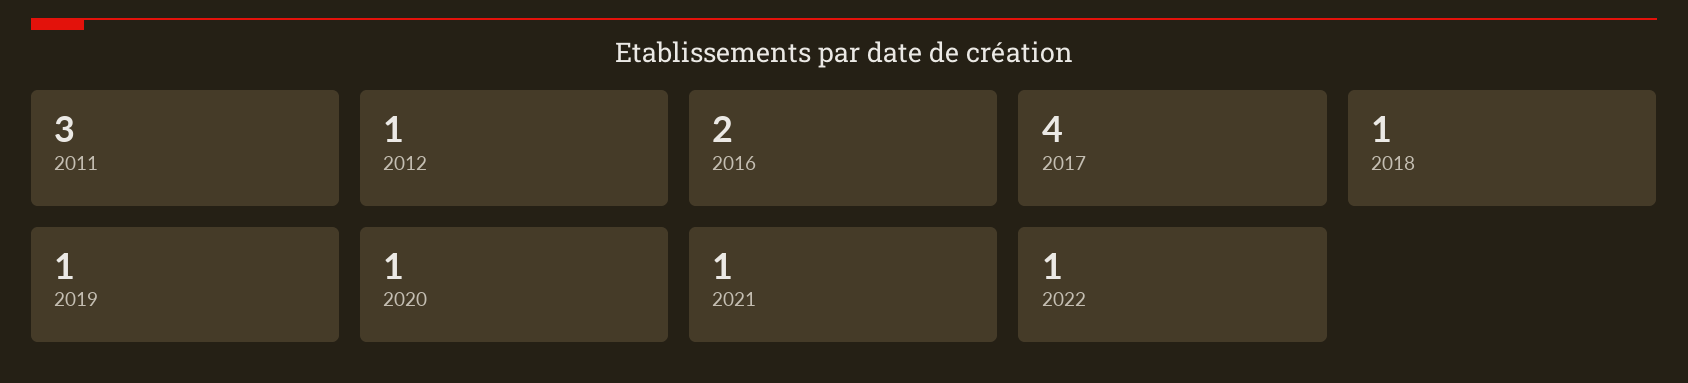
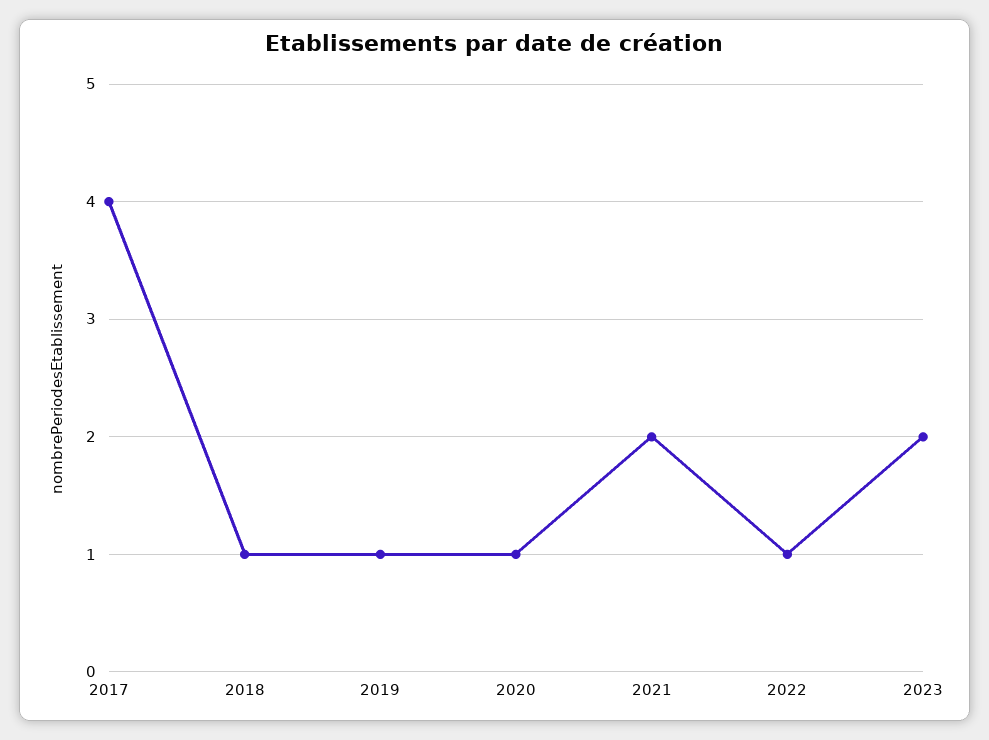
2011: 3 -> none
2012: 1 -> none
2016: 2 -> none
2021: 1 -> 2
2023: none -> 2

